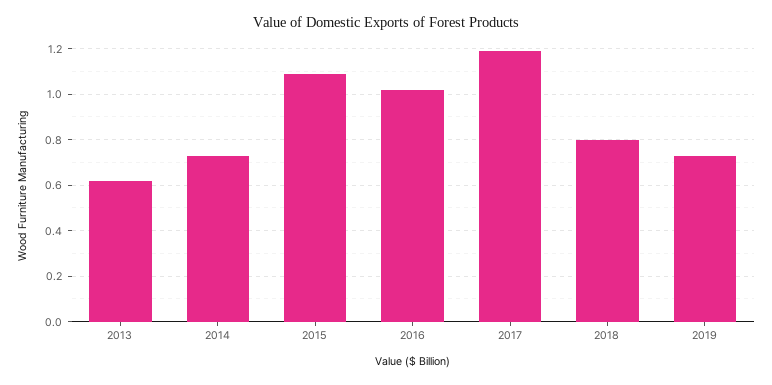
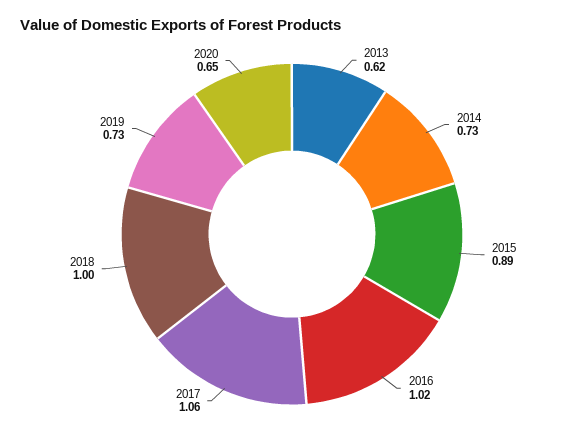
2015: 1.1 -> 0.89
2017: 1.2 -> 1.06
2018: 0.8 -> 1
2020: none -> 0.65

